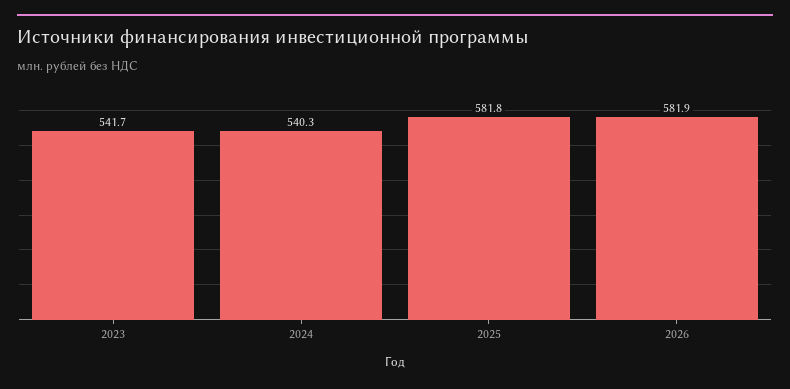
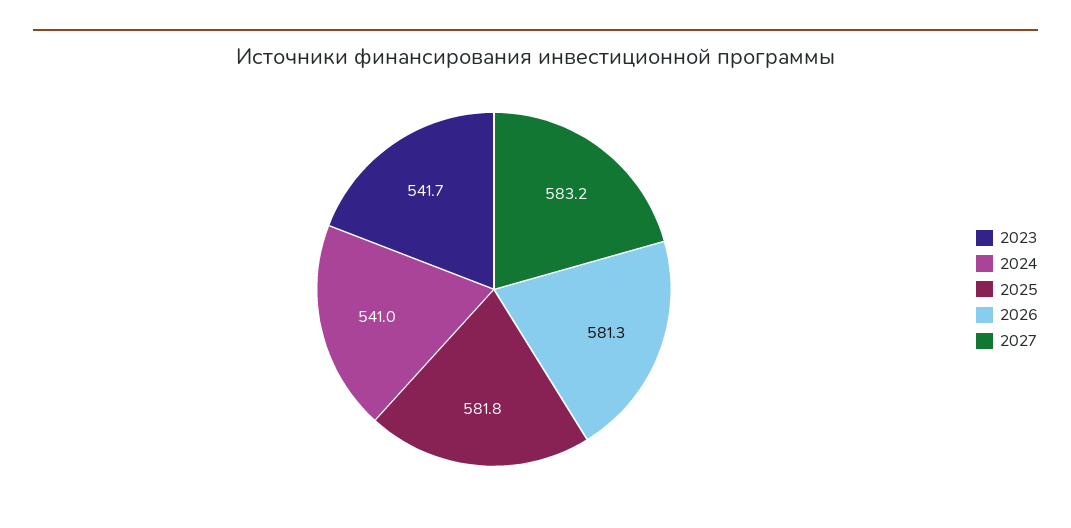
2024: 540.3 -> 541
2026: 581.9 -> 581.3
2027: none -> 583.2

